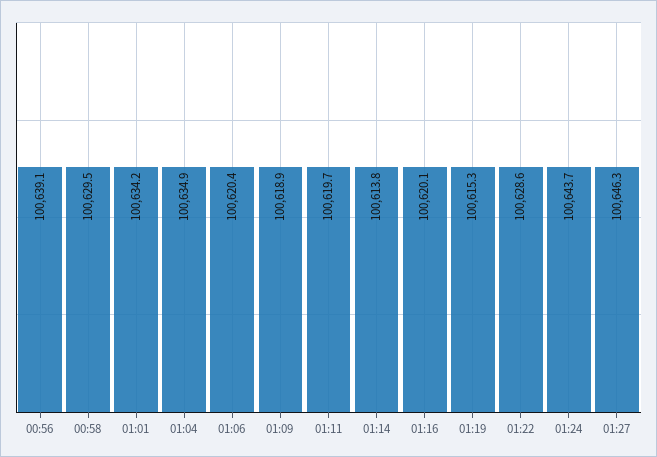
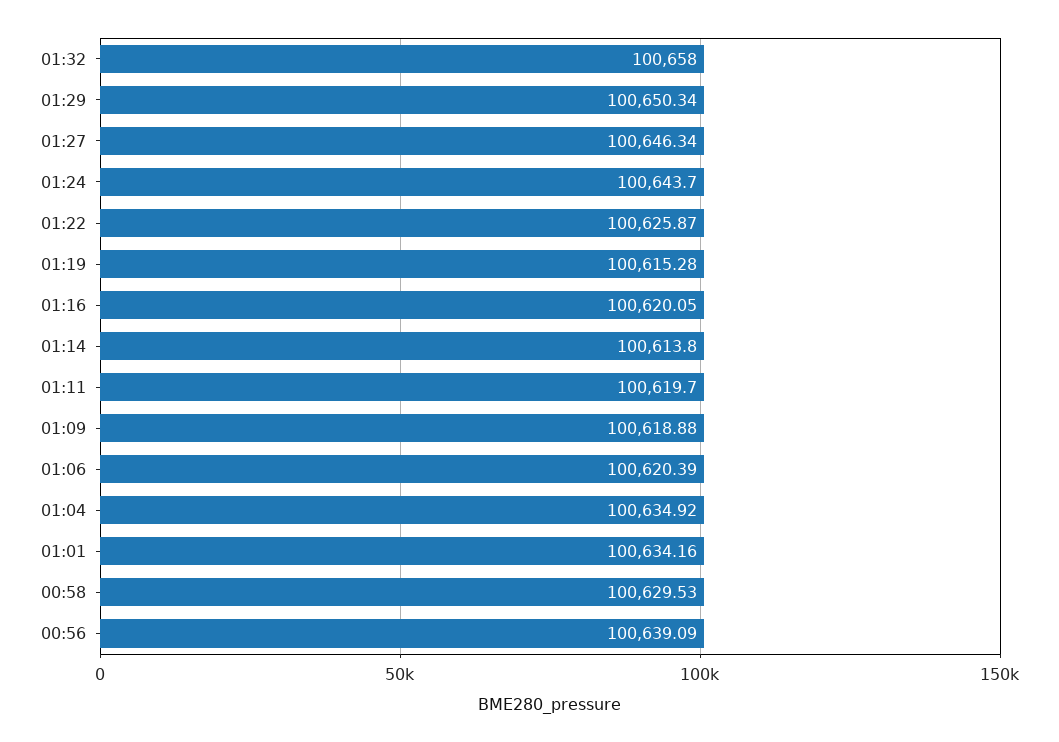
01:22: 100628.6 -> 100625.87
01:32: none -> 100658
01:29: none -> 100650.34

